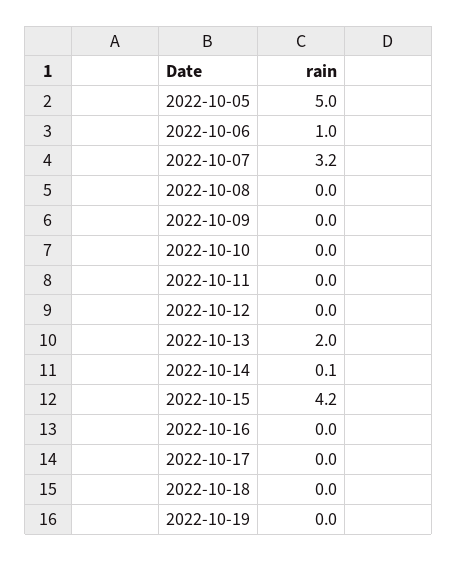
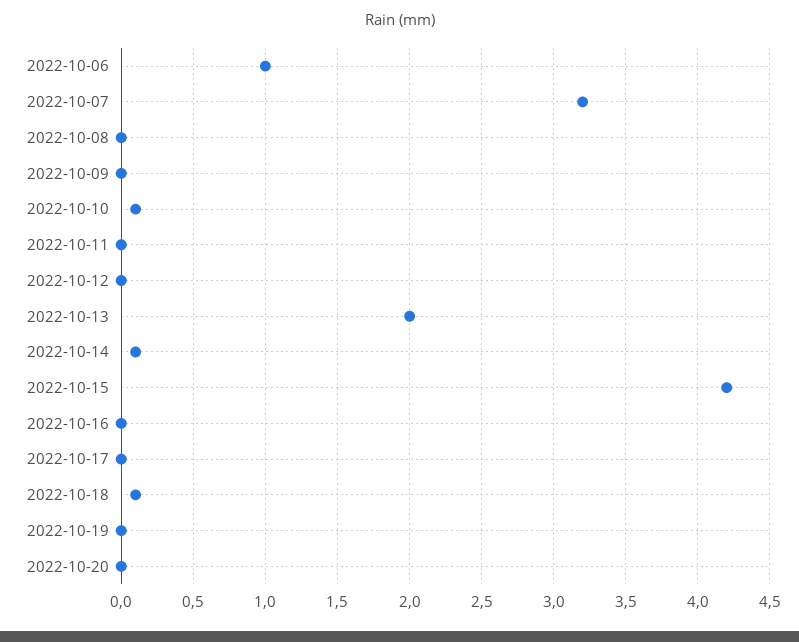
2022-10-05: 5 -> none
2022-10-10: 0 -> 0.1
2022-10-18: 0 -> 0.1
2022-10-20: none -> 0

